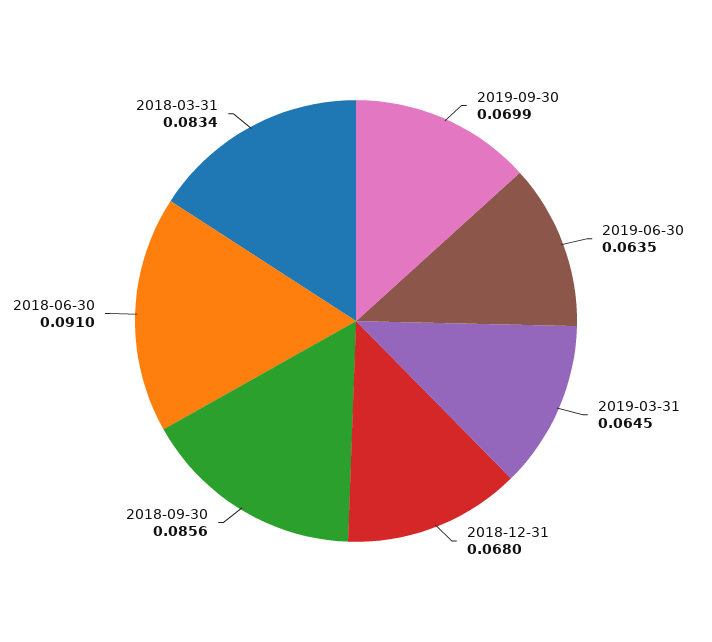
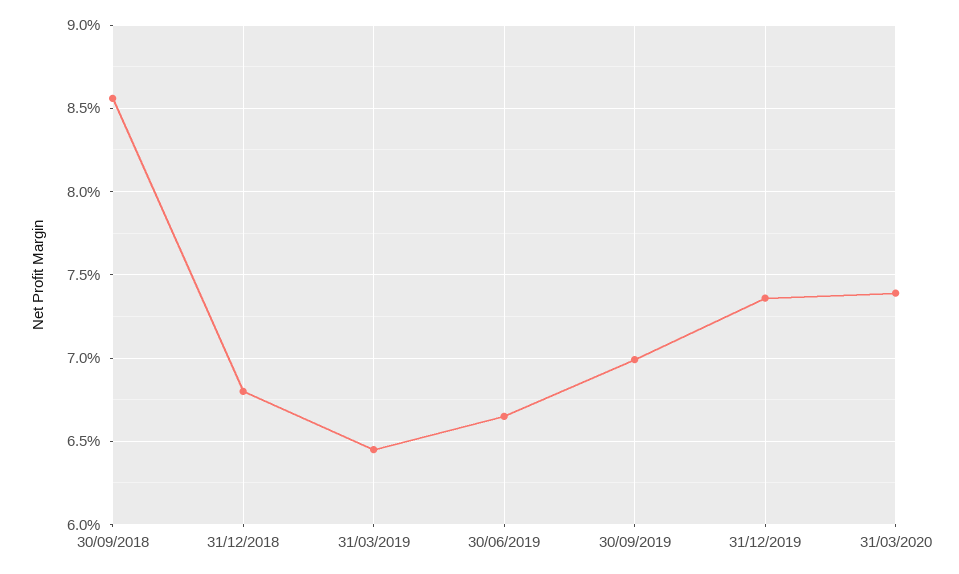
2019-06-30: 0.0635 -> 0.0665
2018-06-30: 0.091 -> none
2018-03-31: 0.0834 -> none
31/12/2019: none -> 0.0735
31/03/2020: none -> 0.074

